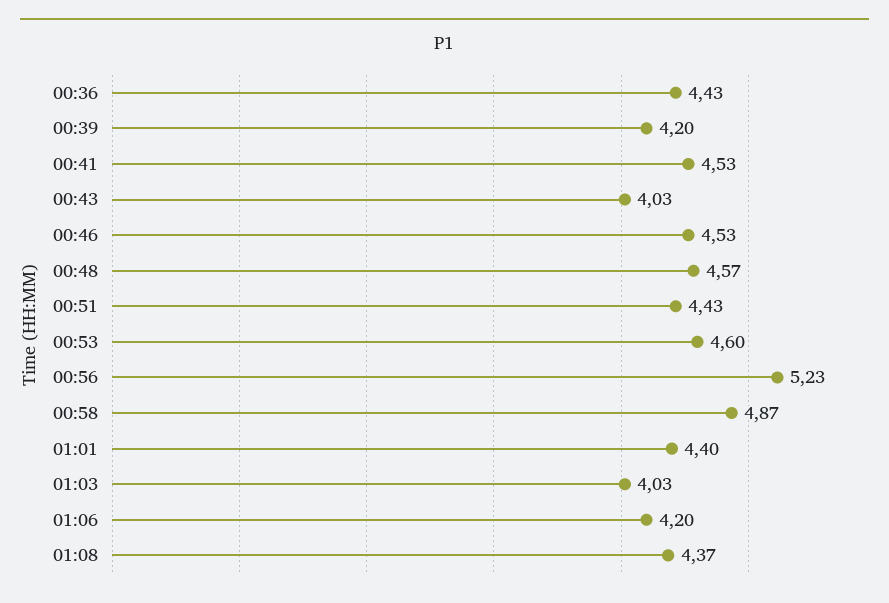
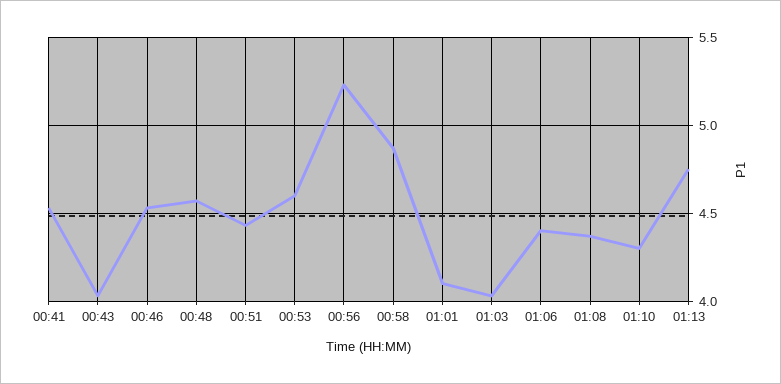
00:36: 4.43 -> none
00:39: 4.2 -> none
01:01: 4.4 -> 4.1
01:06: 4.2 -> 4.4
01:10: none -> 4.3
01:13: none -> 4.75

